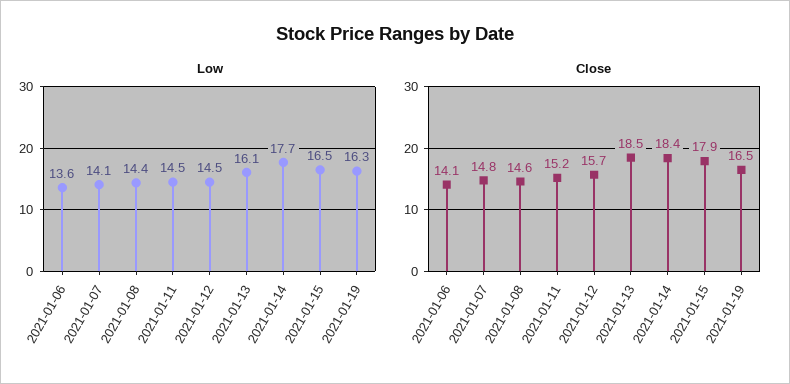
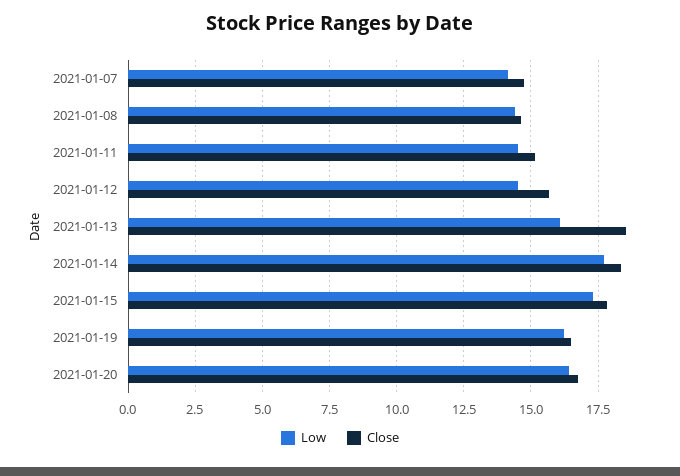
Low, 2021-01-06: 13.6 -> none
Low, 2021-01-15: 16.5 -> 17.25
Close, 2021-01-06: 14.1 -> none
Low, 2021-01-20: none -> 16.5
Close, 2021-01-20: none -> 16.75

